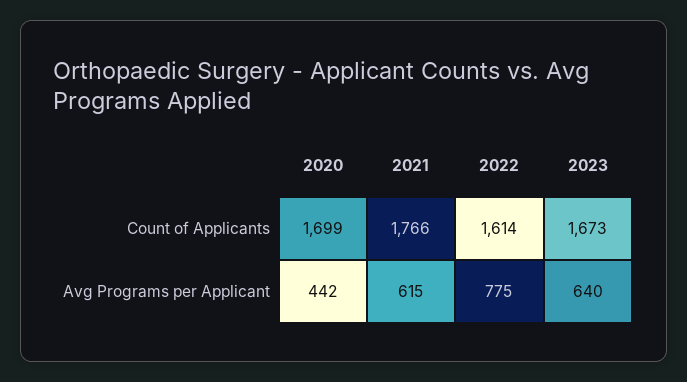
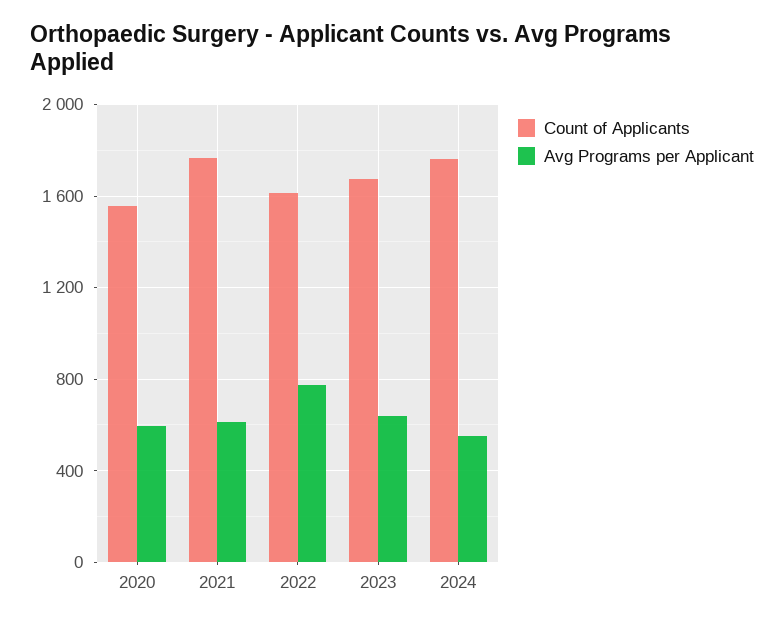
Count of Applicants, 2020: 1699 -> 1550
Avg Programs per Applicant, 2020: 442 -> 600
Count of Applicants, 2024: none -> 1750
Avg Programs per Applicant, 2024: none -> 550

